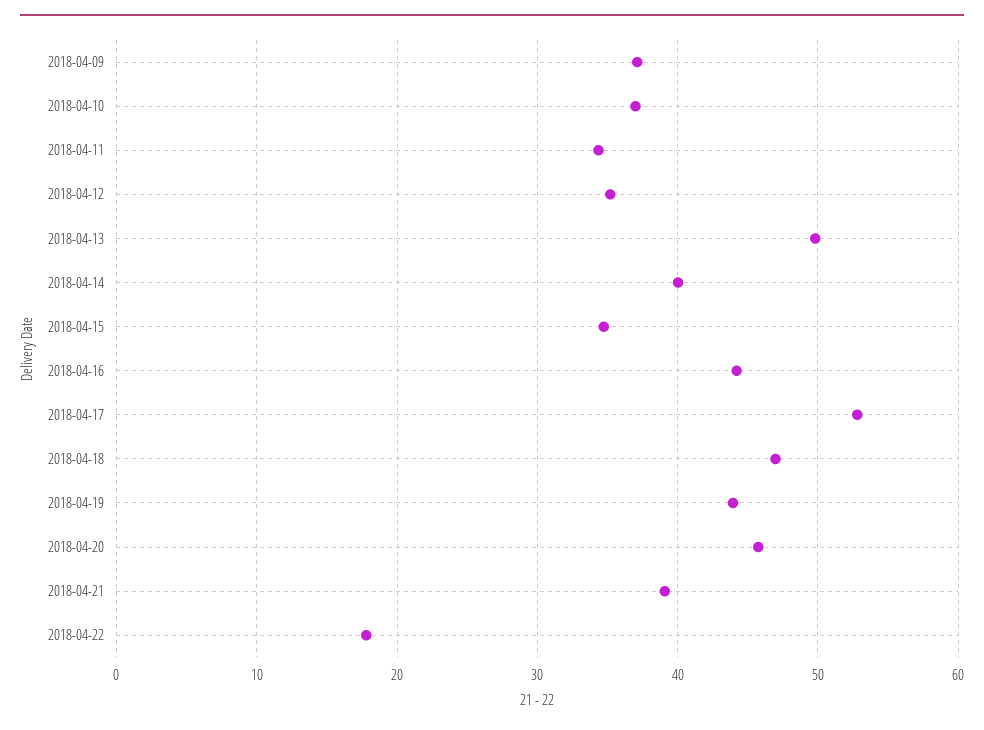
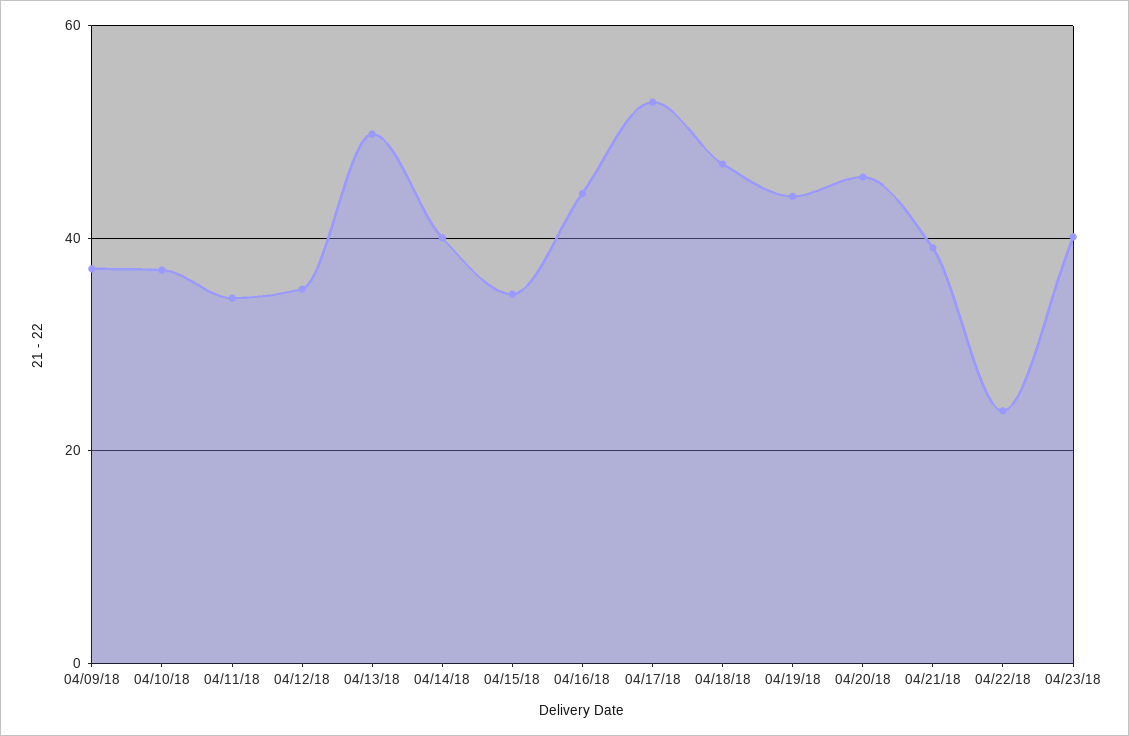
2018-04-22: 18 -> 24
04/23/18: none -> 40

